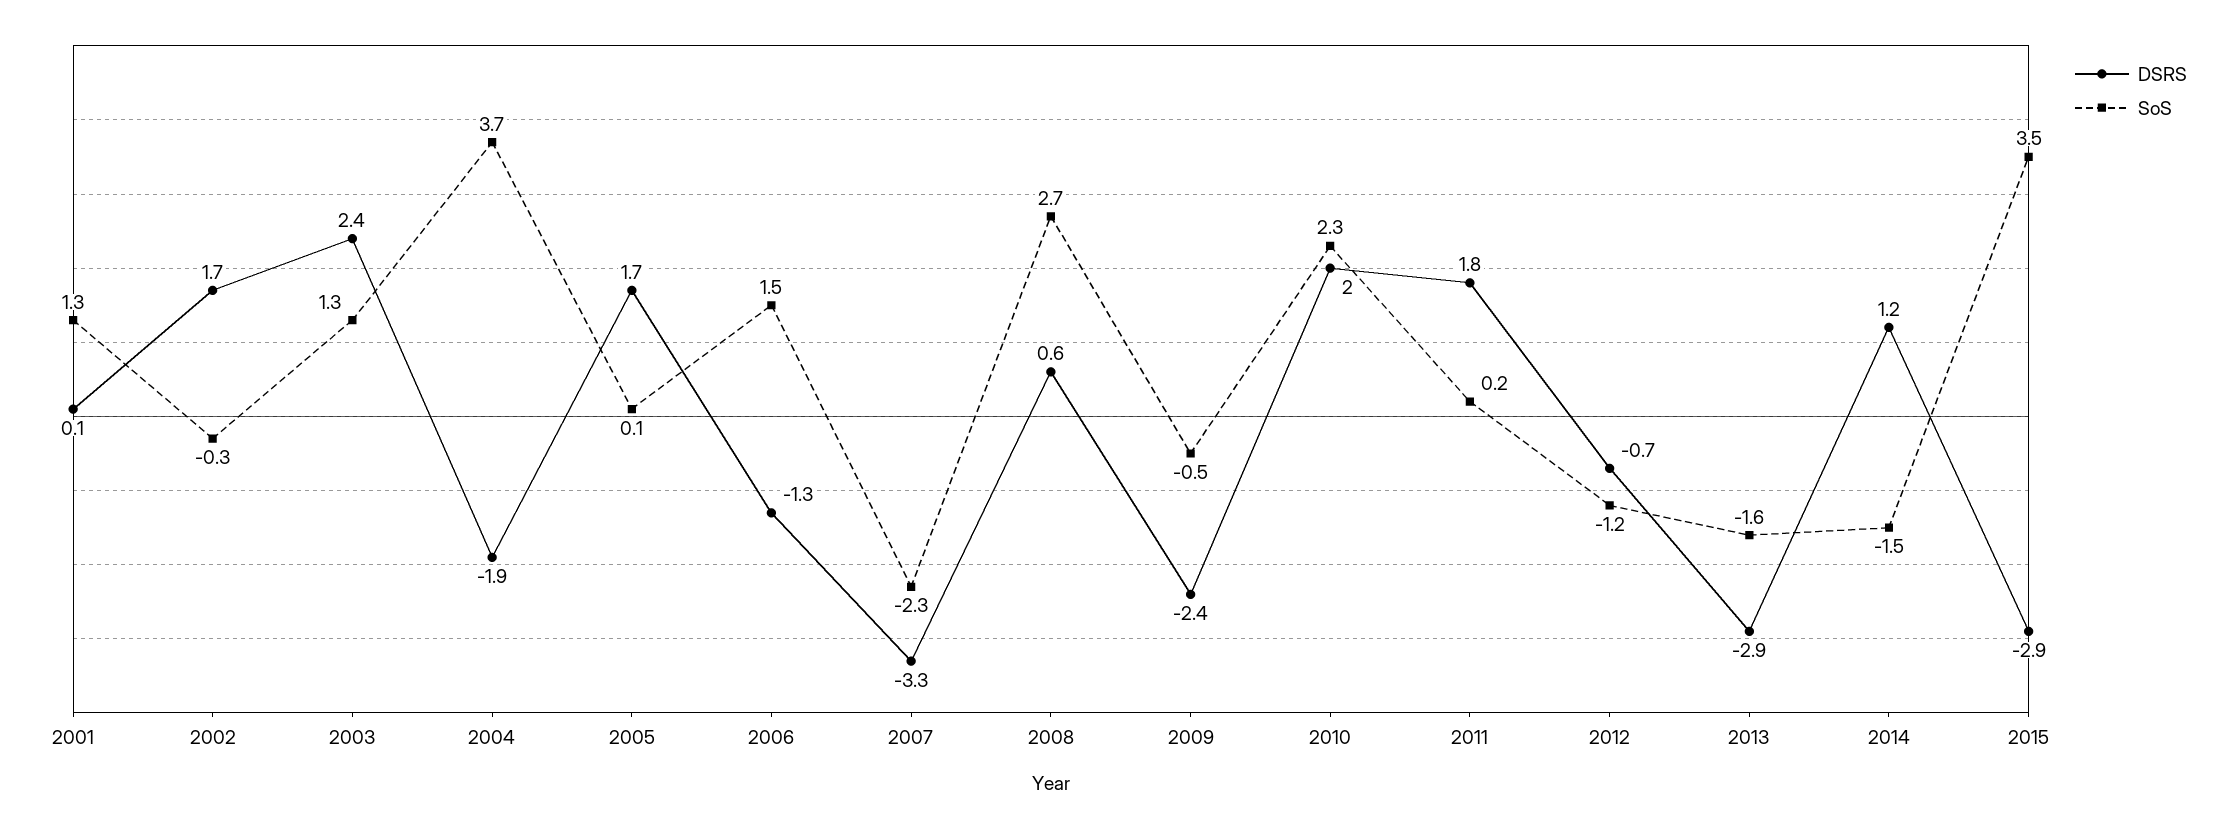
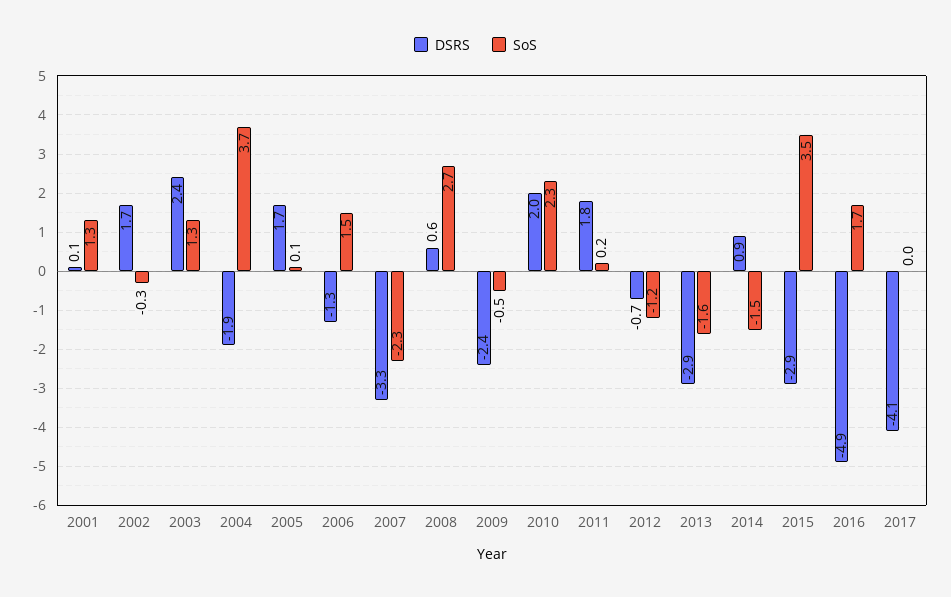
DSRS, 2014: 1.2 -> 0.9
DSRS, 2016: none -> -4.9
SoS, 2016: none -> 1.7
DSRS, 2017: none -> -4.1
SoS, 2017: none -> 0

